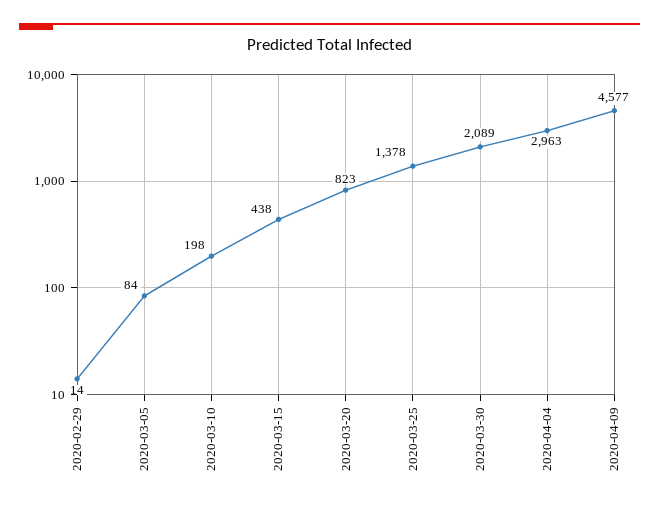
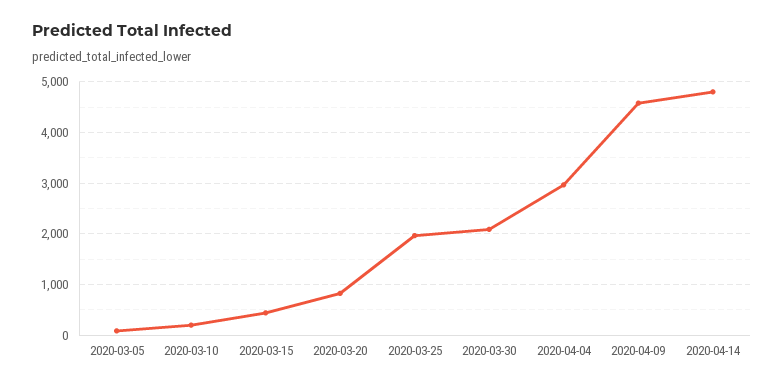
2020-02-29: 14 -> none
2020-03-25: 1378 -> 2000
2020-04-14: none -> 4800

